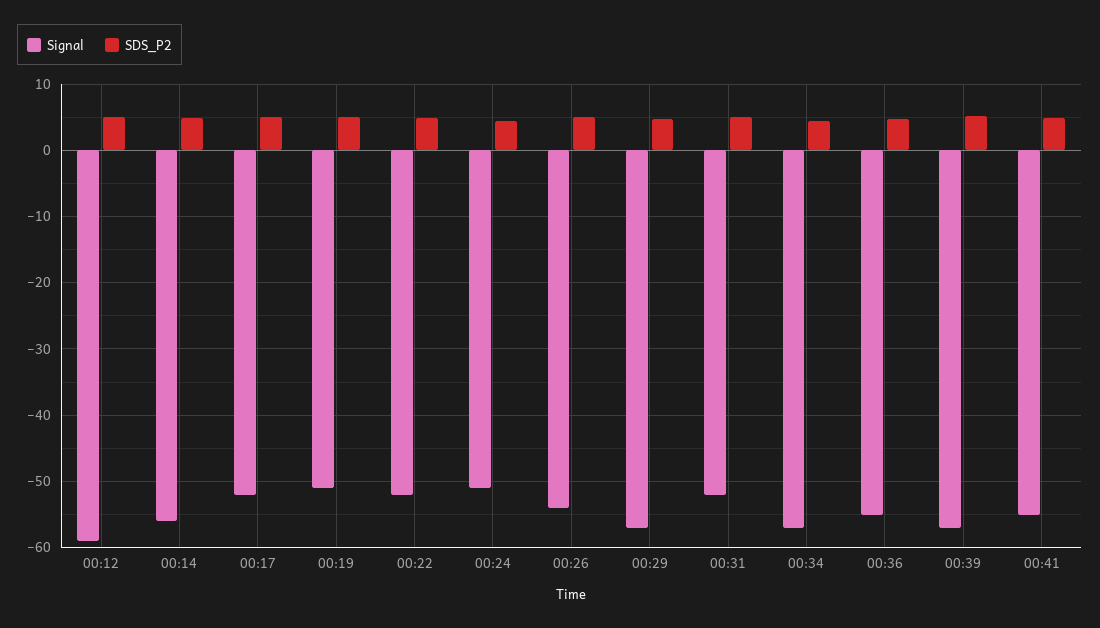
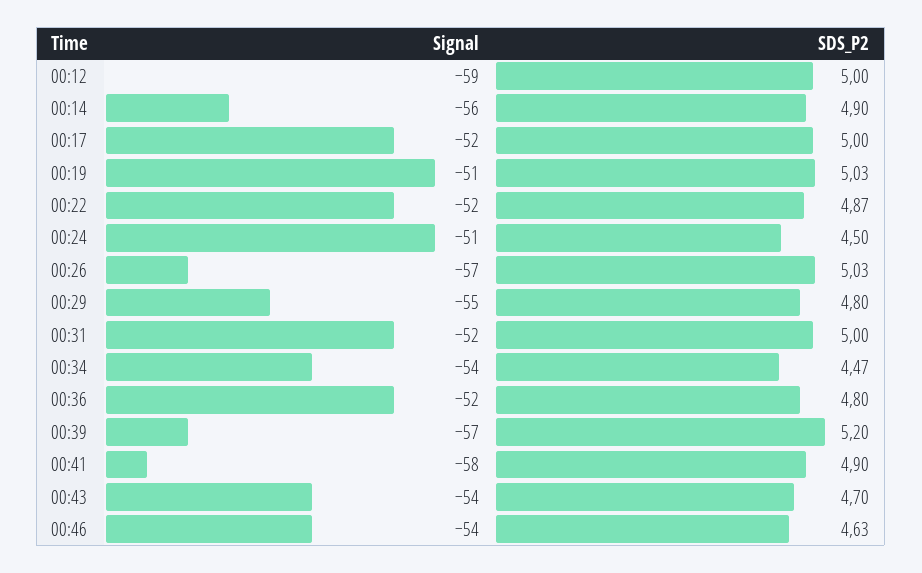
Signal, 00:26: -54 -> -57
Signal, 00:29: -57 -> -55
Signal, 00:34: -57 -> -54
Signal, 00:36: -55 -> -52
Signal, 00:41: -55 -> -58
Signal, 00:43: none -> -54
SDS_P2, 00:43: none -> 4.7
Signal, 00:46: none -> -54
SDS_P2, 00:46: none -> 4.63

